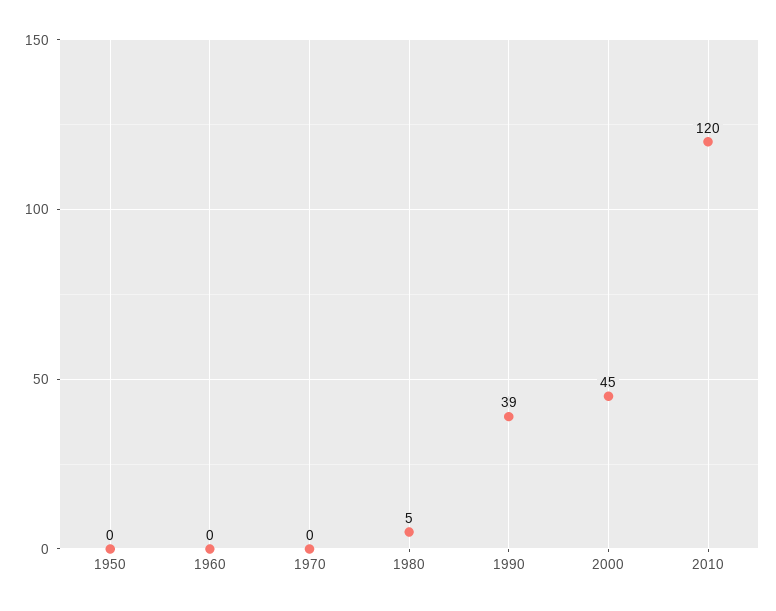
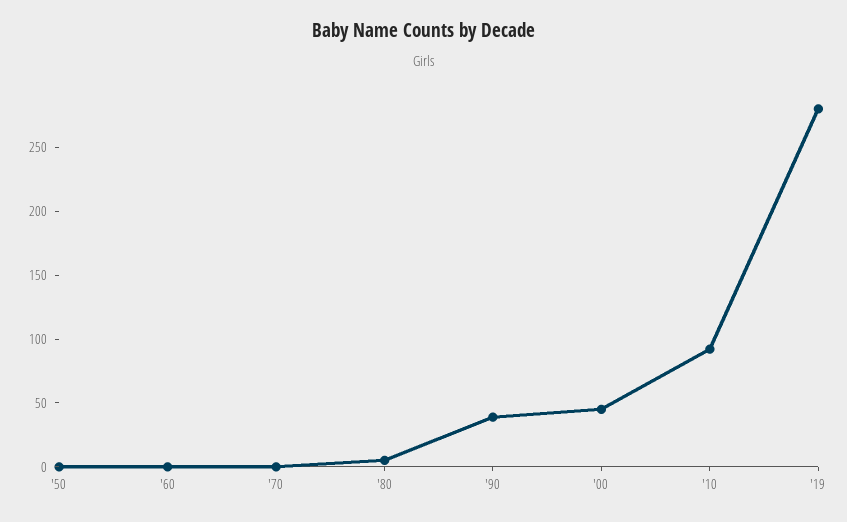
2010: 120 -> 90
'19: none -> 280

